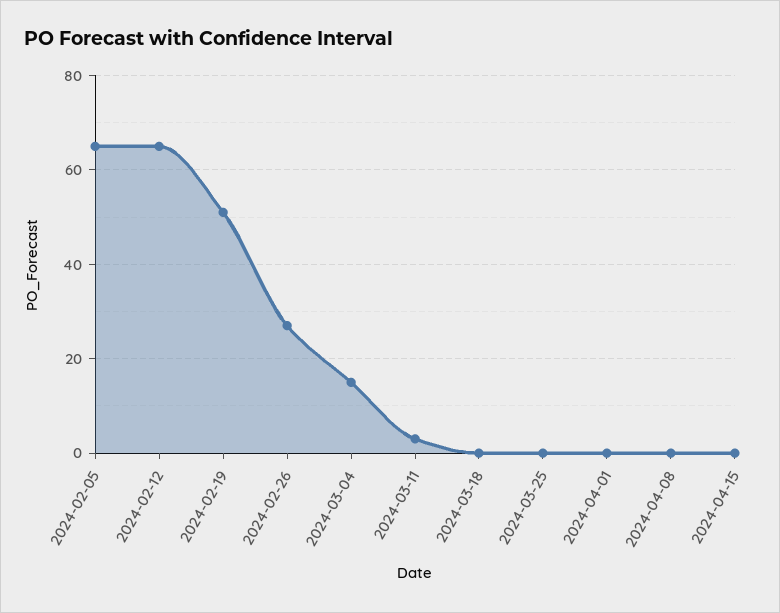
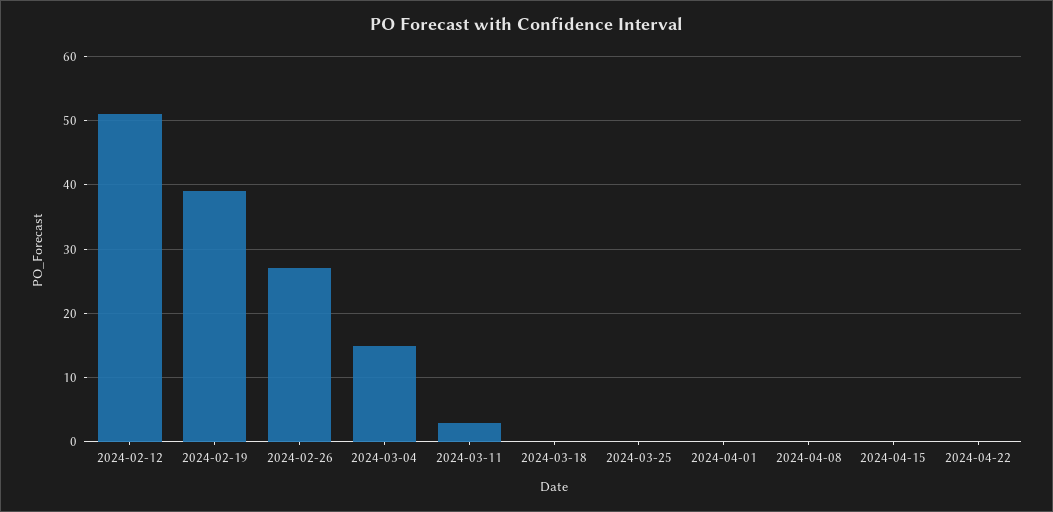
2024-02-05: 65 -> none
2024-02-12: 65 -> 51
2024-02-19: 50 -> 39
2024-04-22: none -> 0

